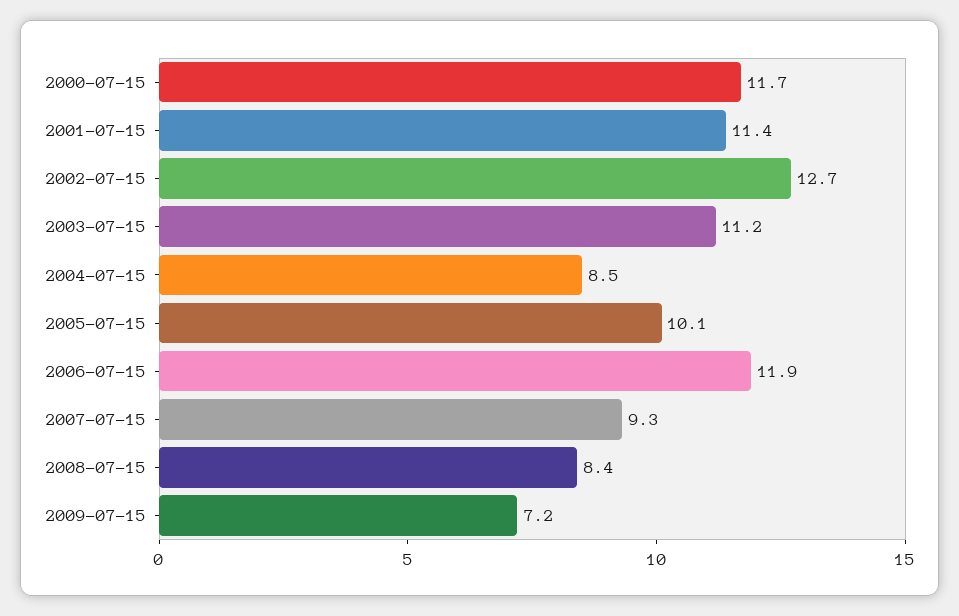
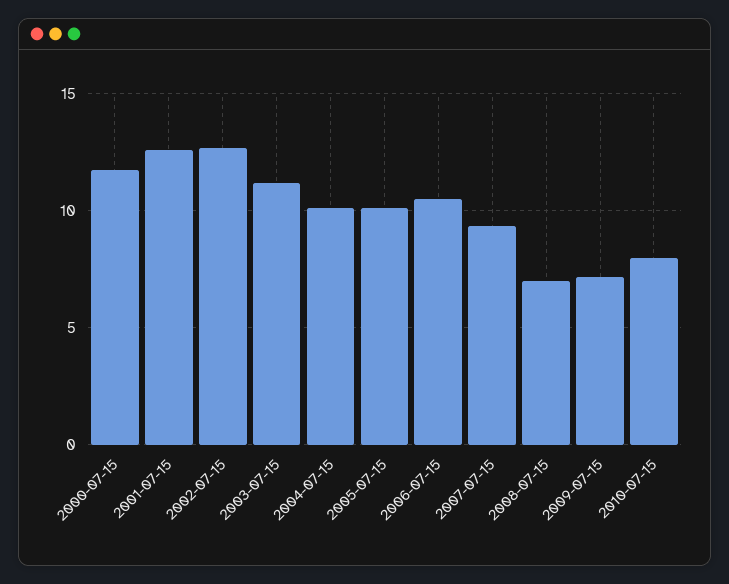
2001-07-15: 11.4 -> 12.5
2004-07-15: 8.5 -> 10
2006-07-15: 11.9 -> 10.5
2008-07-15: 8.4 -> 7
2010-07-15: none -> 8

